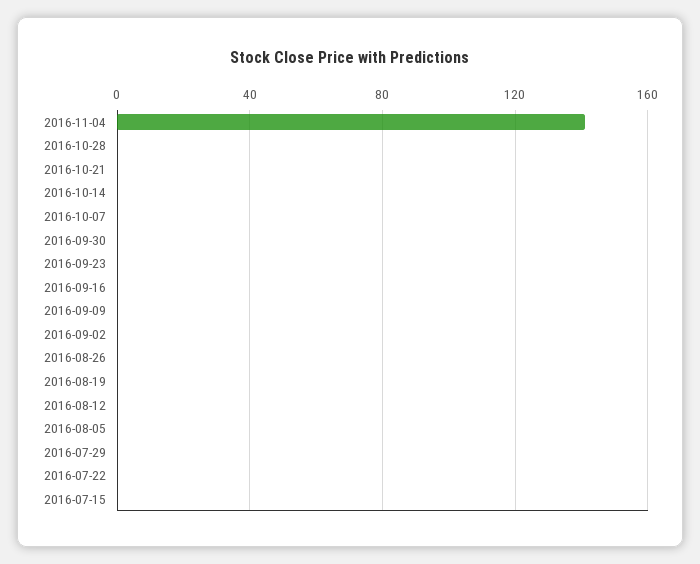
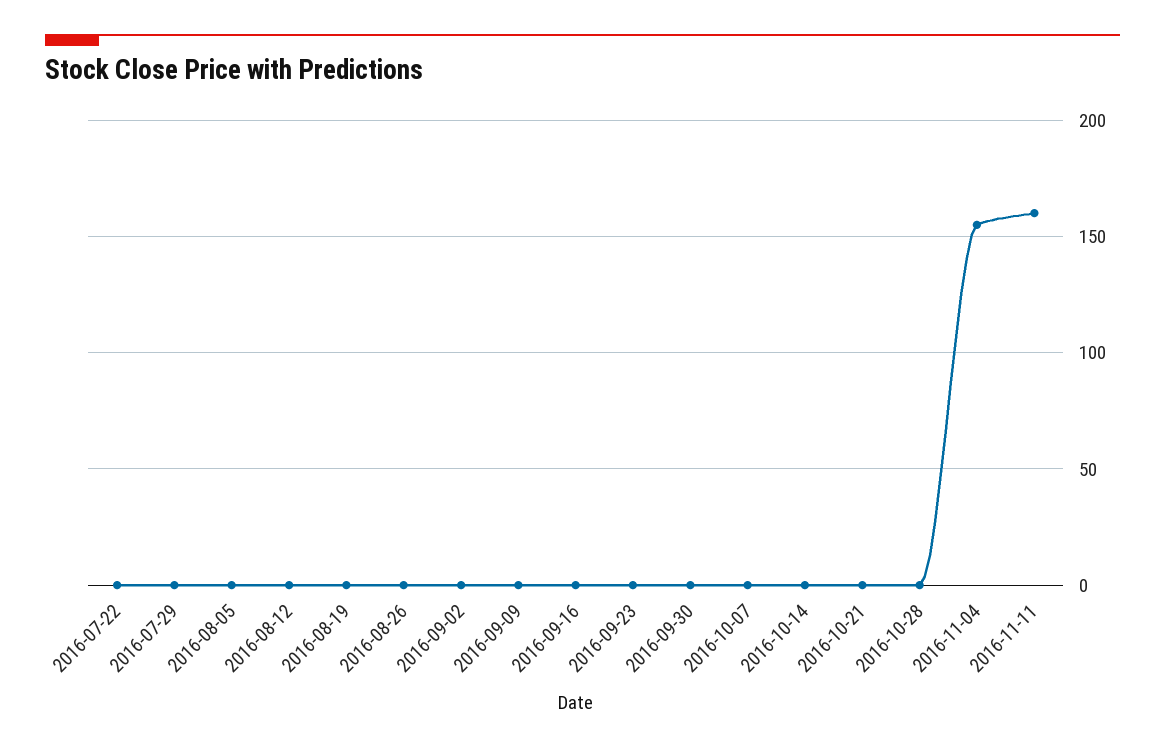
2016-11-04: 140 -> 155
2016-07-15: 0 -> none
2016-11-11: none -> 160

